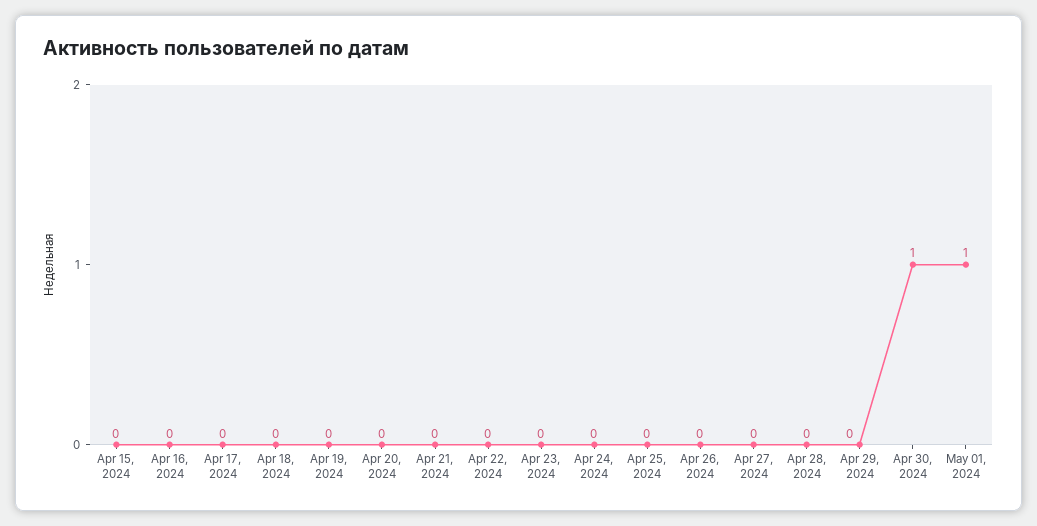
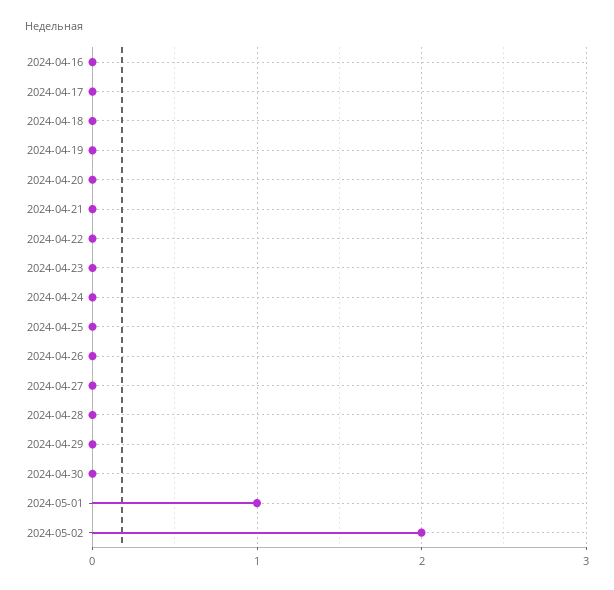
Apr 15, 2024: 0 -> none
Apr 30, 2024: 1 -> 0
2024-05-02: none -> 2

